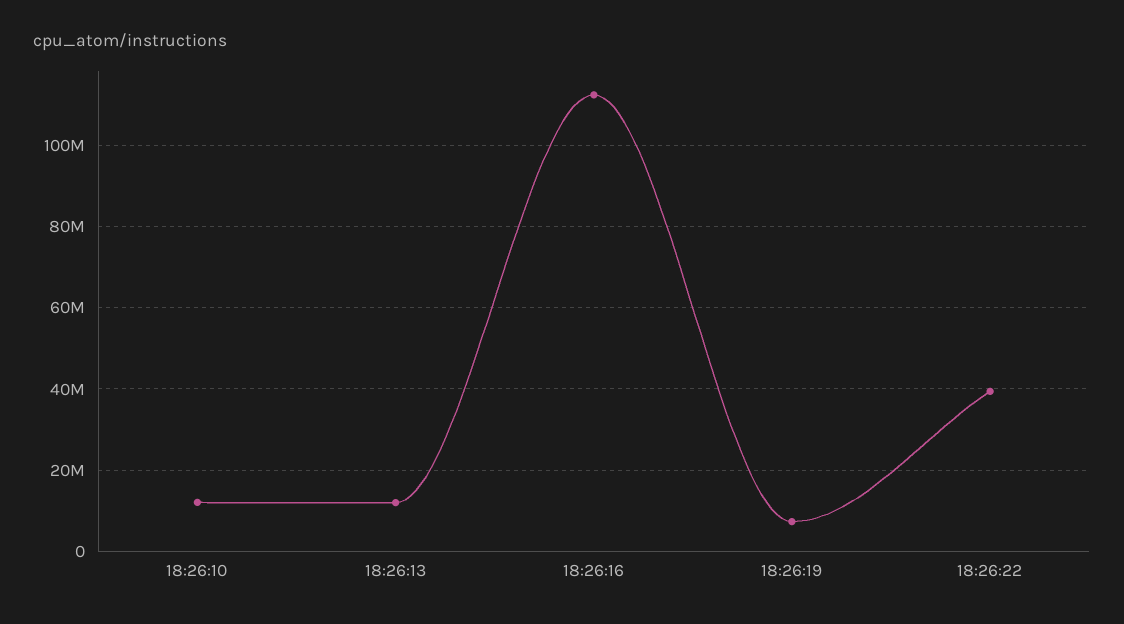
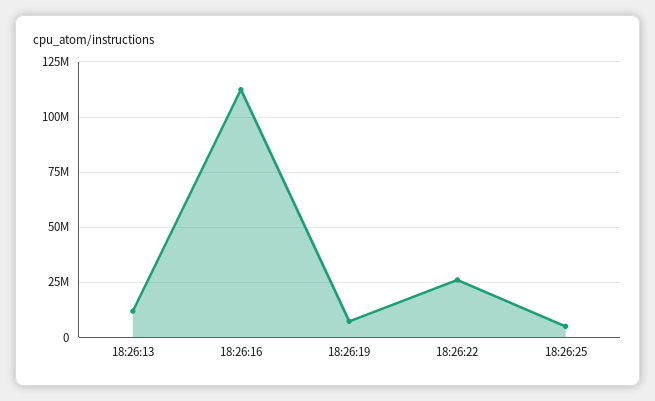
18:26:10: 12000000 -> none
18:26:22: 40000000 -> 25000000
18:26:25: none -> 5000000

